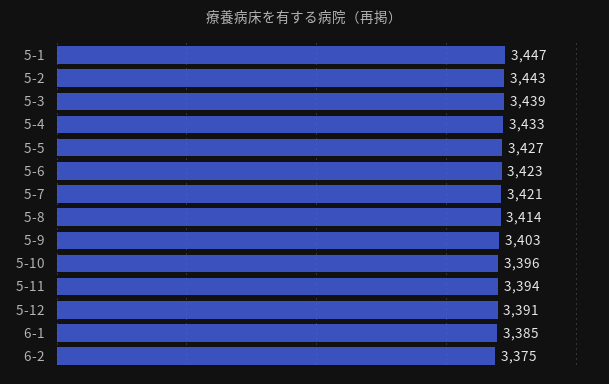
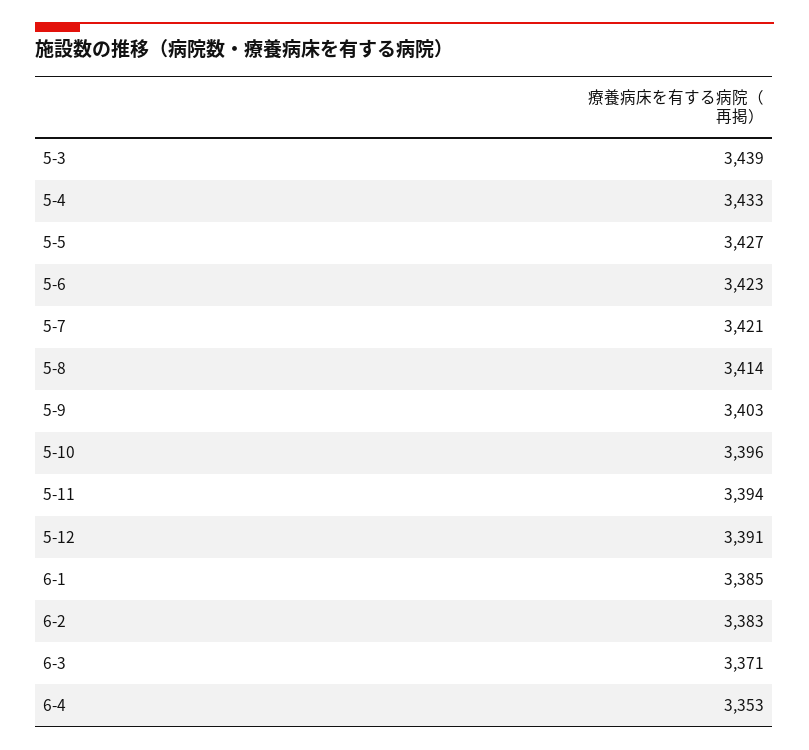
5-1: 3447 -> none
5-2: 3443 -> none
6-2: 3375 -> 3383
6-3: none -> 3371
6-4: none -> 3353

